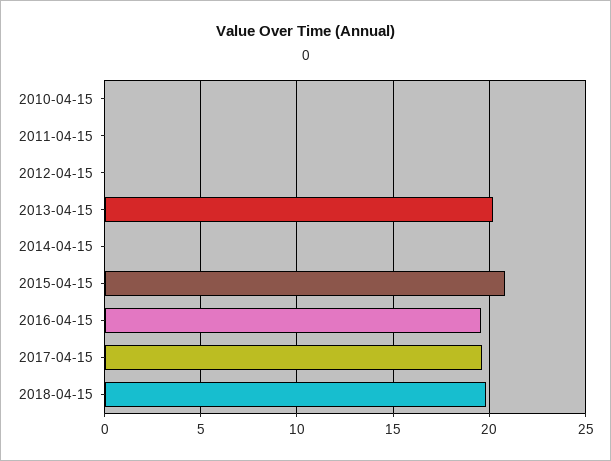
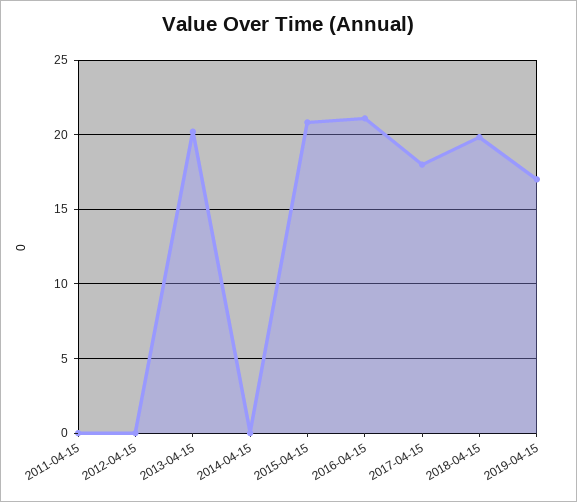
2010-04-15: 0 -> none
2016-04-15: 19.5 -> 21
2017-04-15: 19.5 -> 18
2019-04-15: none -> 17

